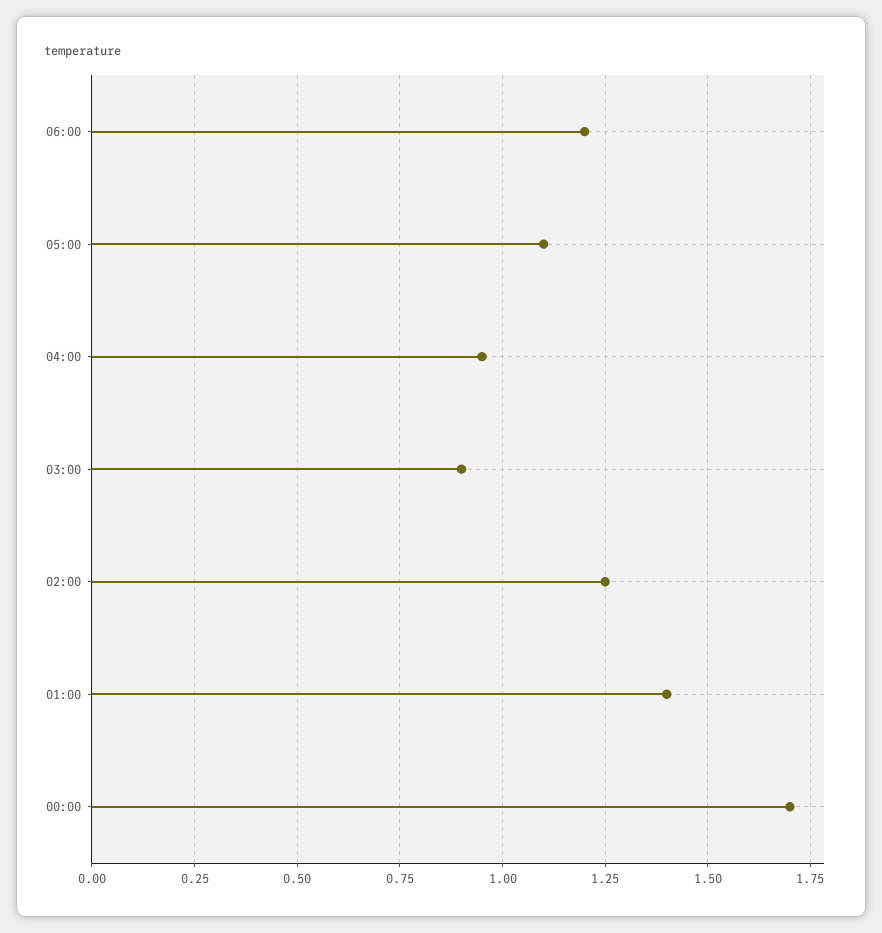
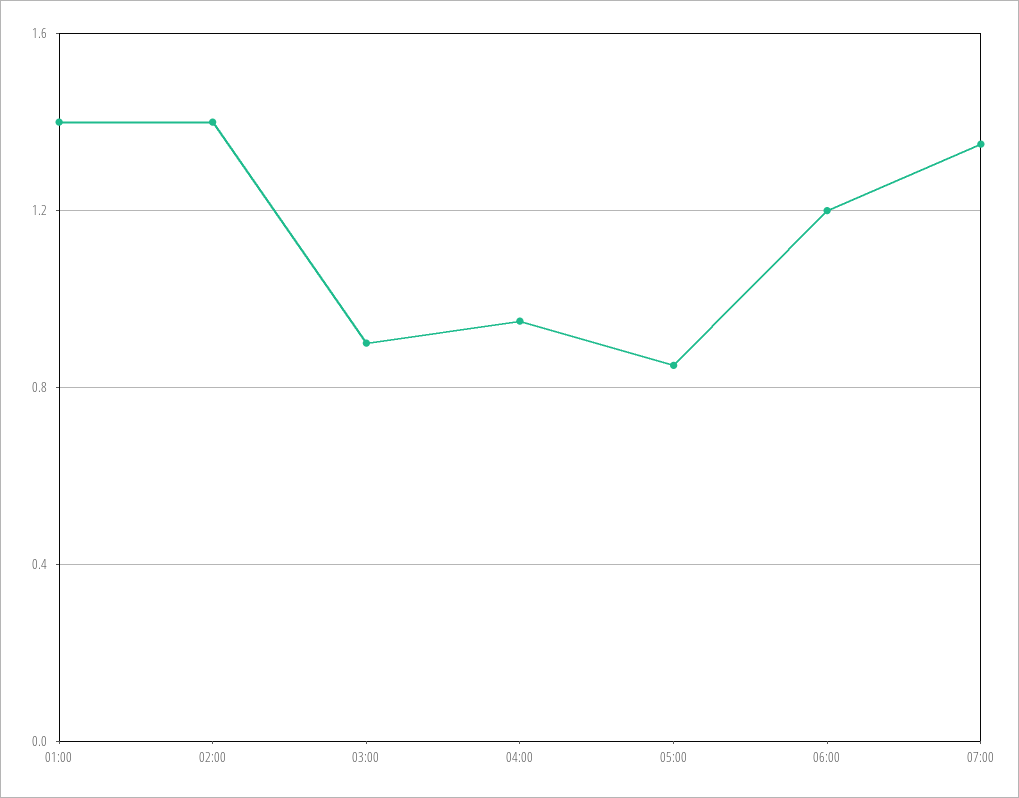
05:00: 1.1 -> 0.85
02:00: 1.25 -> 1.4
00:00: 1.7 -> none
07:00: none -> 1.35

